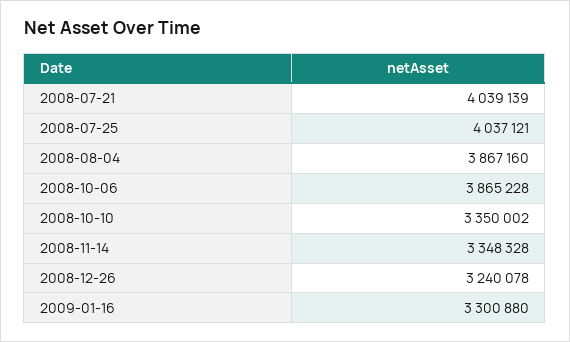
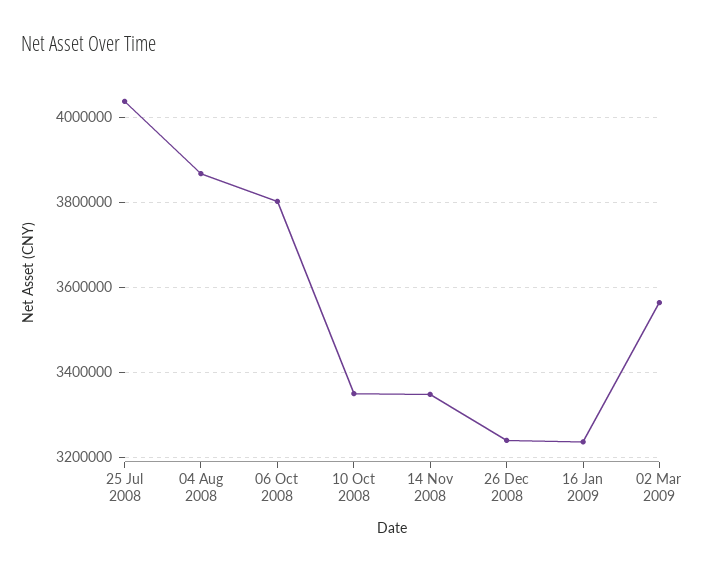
2008-07-21: 4039139 -> none
2008-10-06: 3865228 -> 3800000
2009-01-16: 3300880 -> 3240000
02 Mar 2009: none -> 3560000

